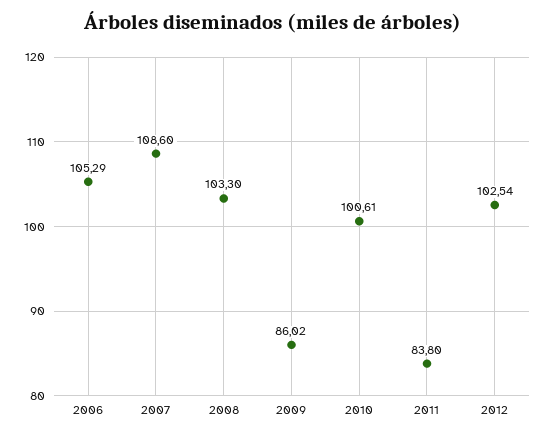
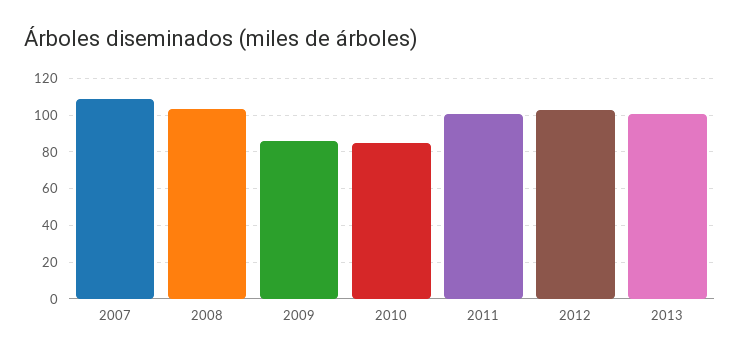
2006: 105.29 -> none
2010: 100.61 -> 85
2011: 83.8 -> 100
2013: none -> 100

